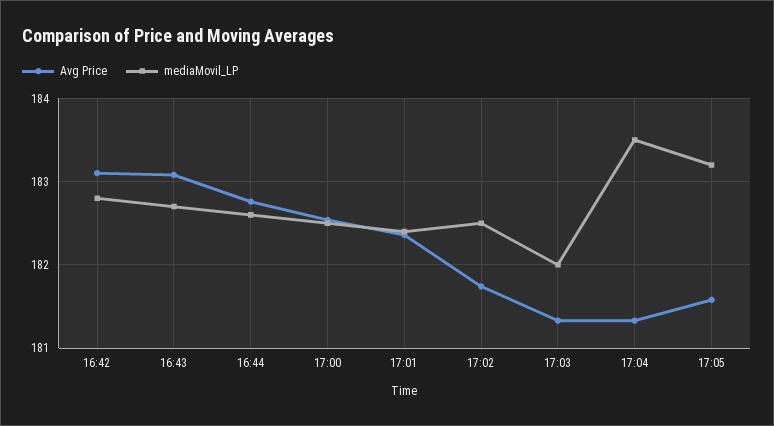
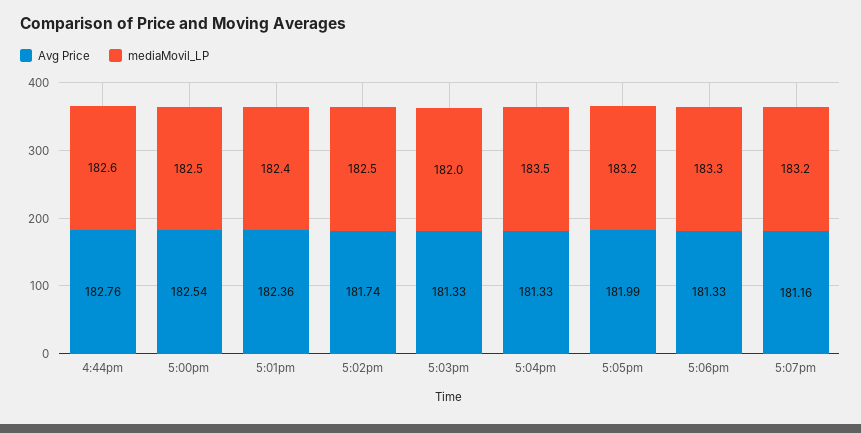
Avg Price, 16:42: 183.1 -> none
mediaMovil_LP, 16:42: 182.8 -> none
Avg Price, 16:43: 183.1 -> none
mediaMovil_LP, 16:43: 182.7 -> none
Avg Price, 17:05: 181.6 -> 181.99
Avg Price, 5:06pm: none -> 181.33
mediaMovil_LP, 5:06pm: none -> 183.3
Avg Price, 5:07pm: none -> 181.16
mediaMovil_LP, 5:07pm: none -> 183.2

